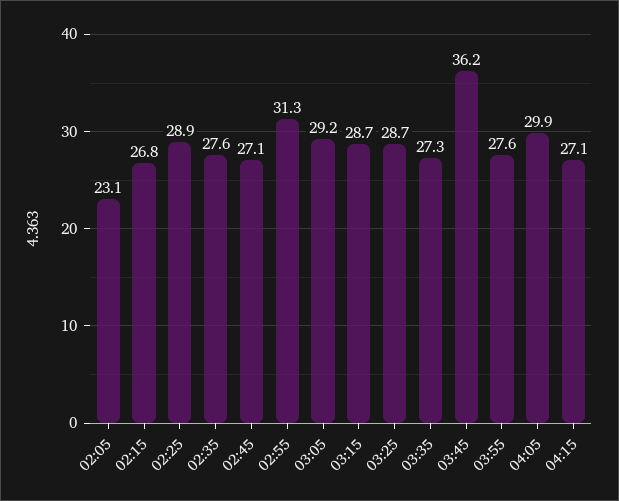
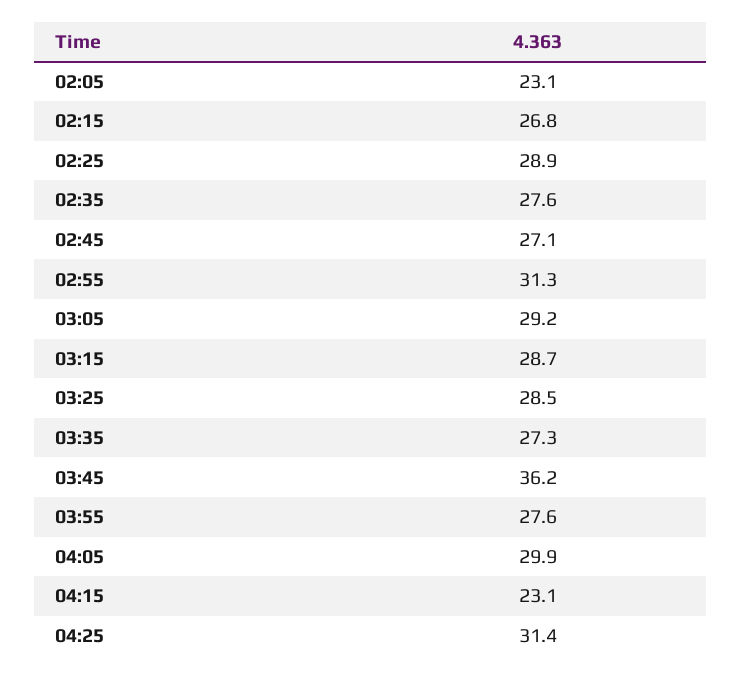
03:25: 28.7 -> 28.5
04:15: 27.1 -> 23.1
04:25: none -> 31.4

